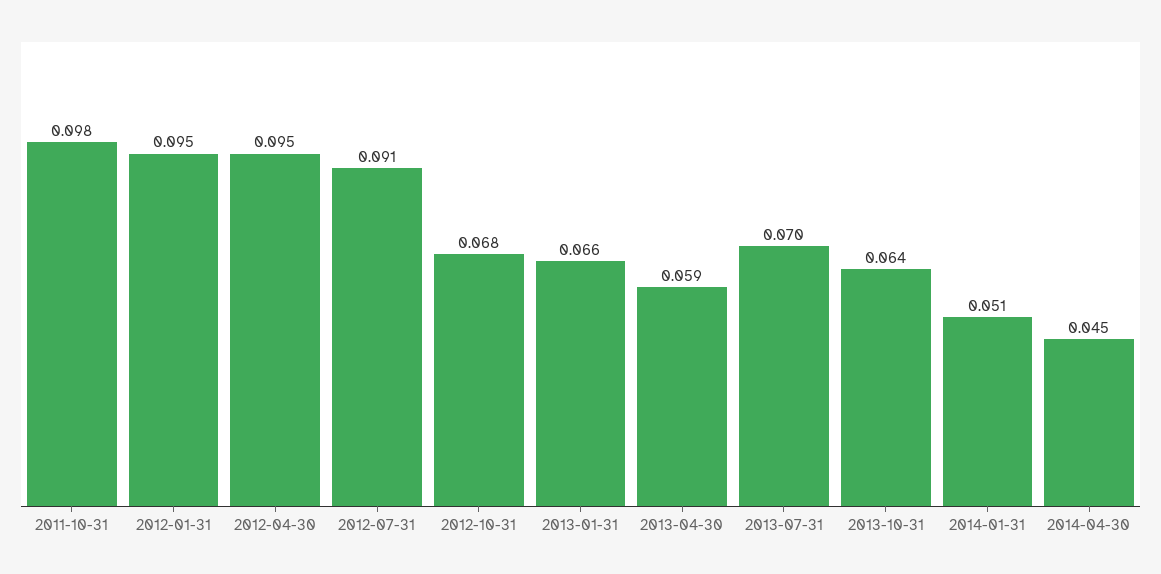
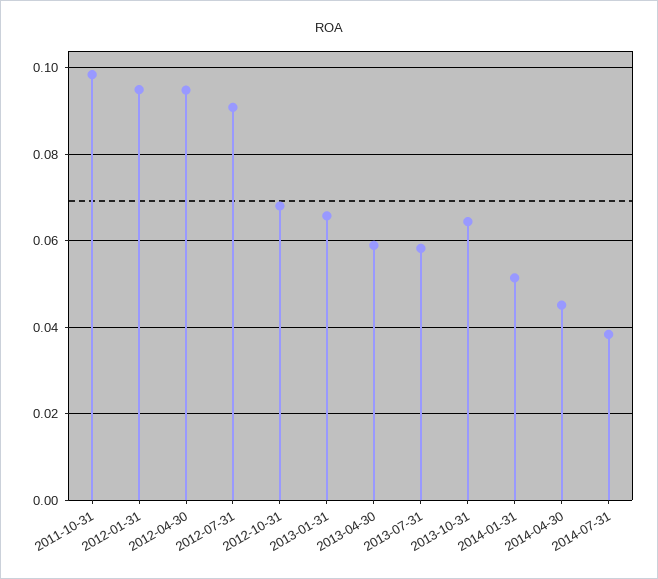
2013-07-31: 0.07 -> 0.058
2014-07-31: none -> 0.038

